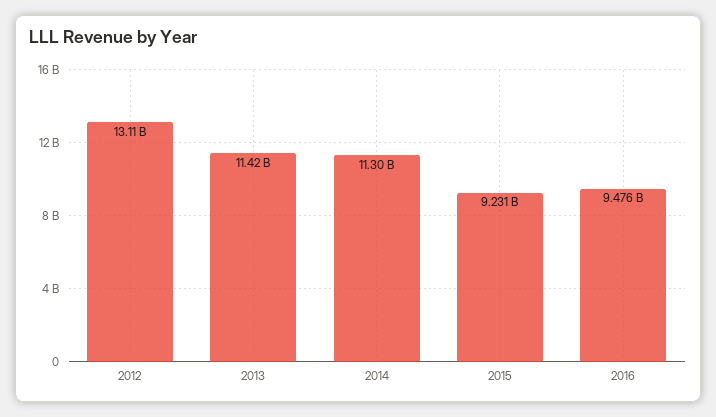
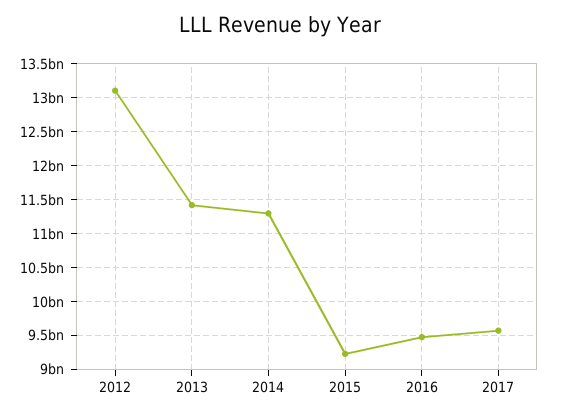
2017: none -> 9600000000

